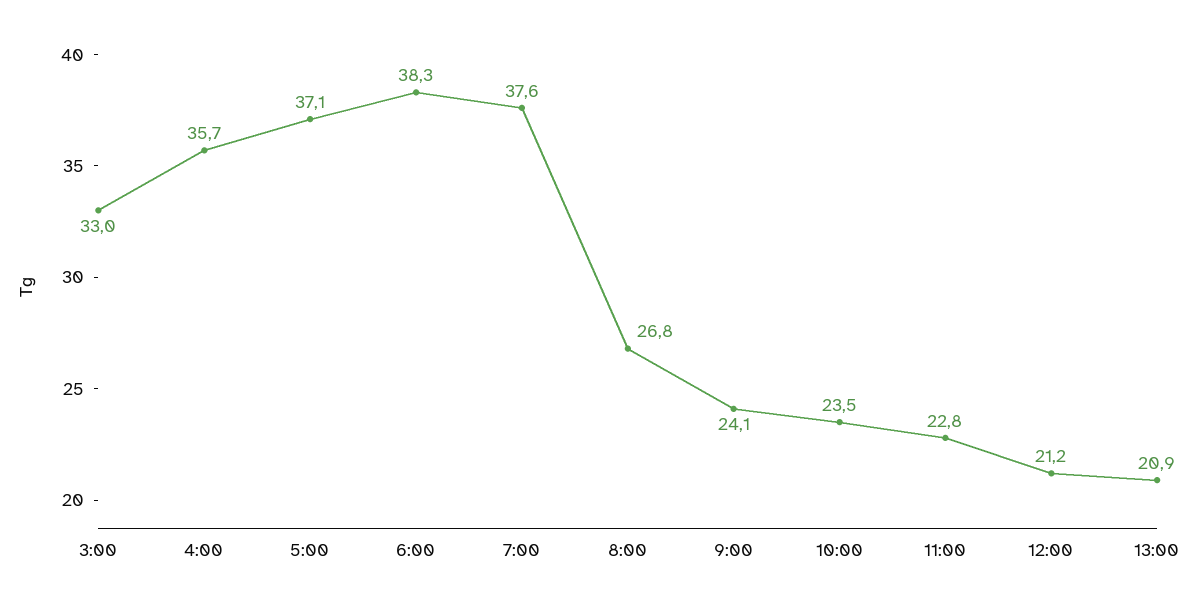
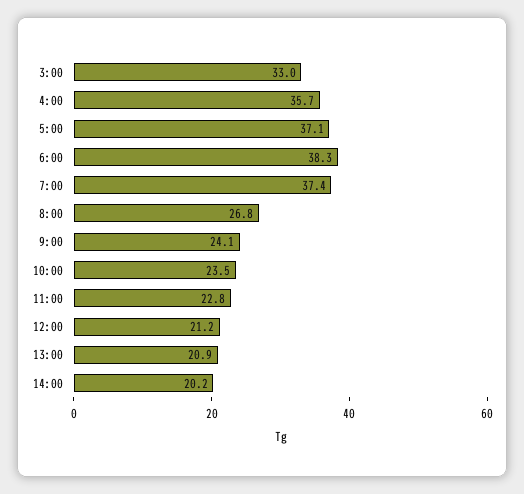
7:00: 37.6 -> 37.4
14:00: none -> 20.2

